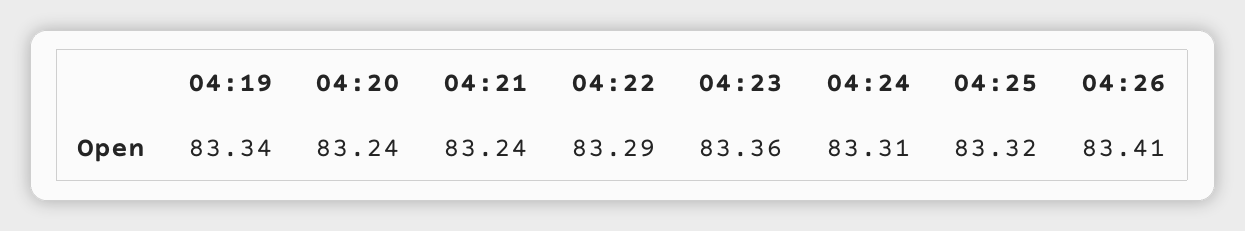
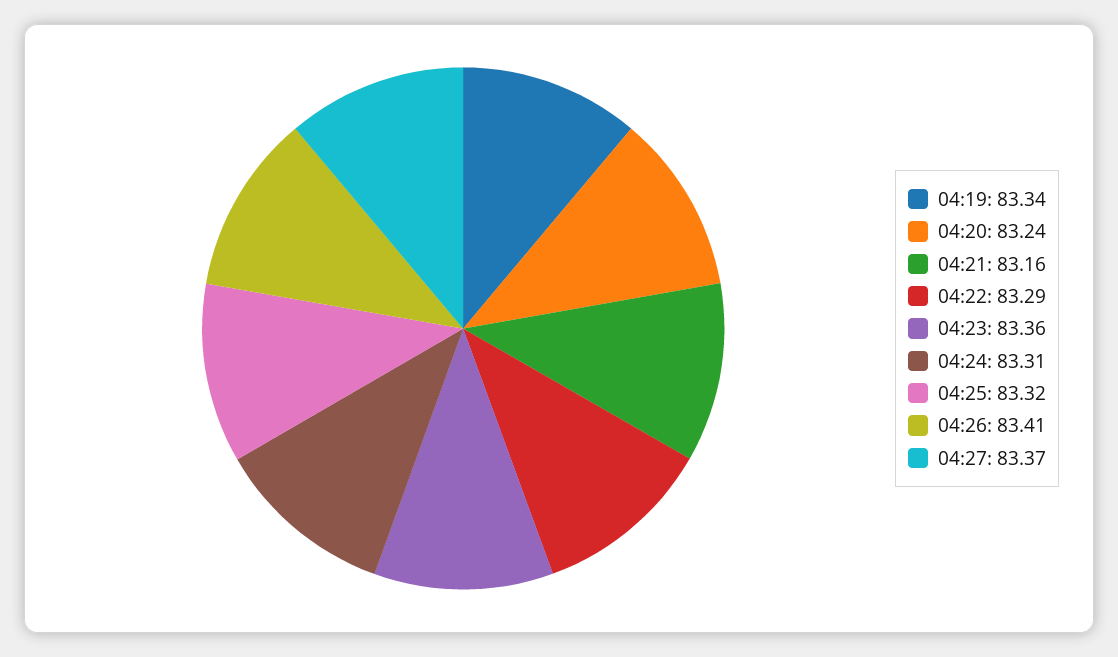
04:21: 83.24 -> 83.16
04:27: none -> 83.37

